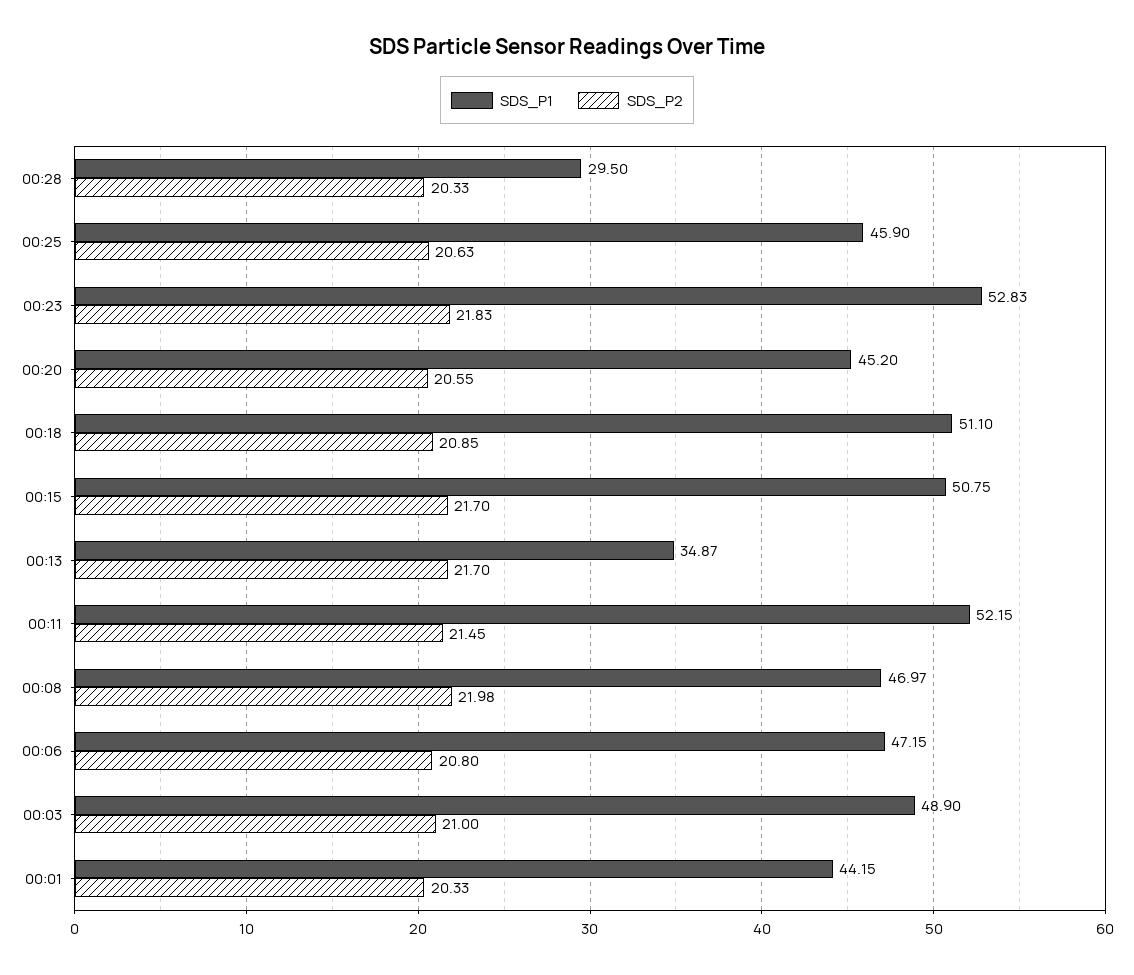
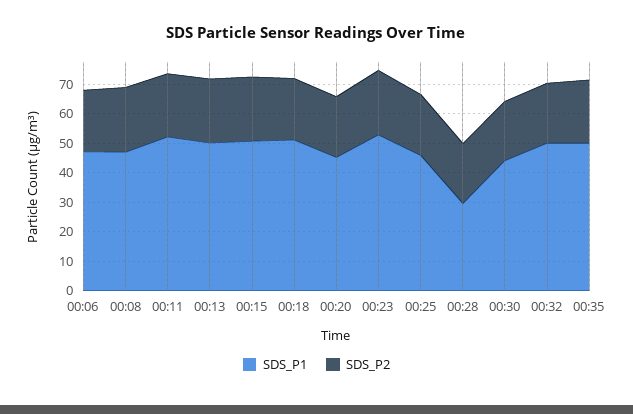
SDS_P1, 00:13: 34.87 -> 50
SDS_P1, 00:03: 48.9 -> none
SDS_P2, 00:03: 21 -> none
SDS_P1, 00:01: 44.15 -> none
SDS_P2, 00:01: 20.33 -> none
SDS_P1, 00:30: none -> 45
SDS_P2, 00:30: none -> 20
SDS_P1, 00:32: none -> 50
SDS_P2, 00:32: none -> 20
SDS_P1, 00:35: none -> 50
SDS_P2, 00:35: none -> 20

